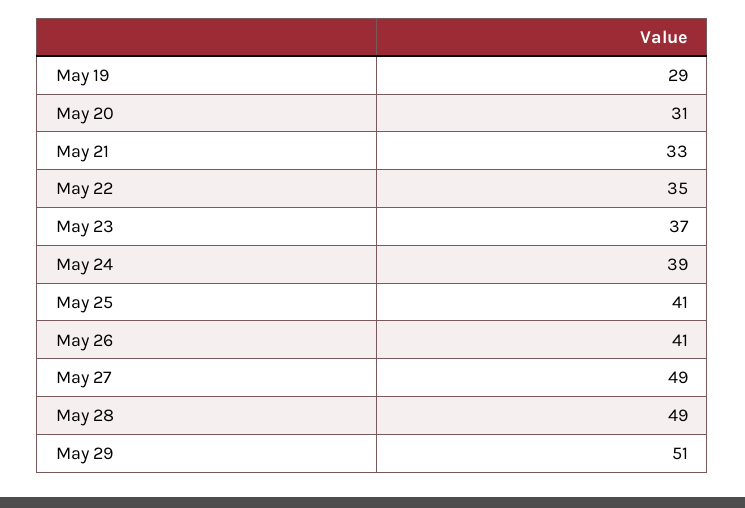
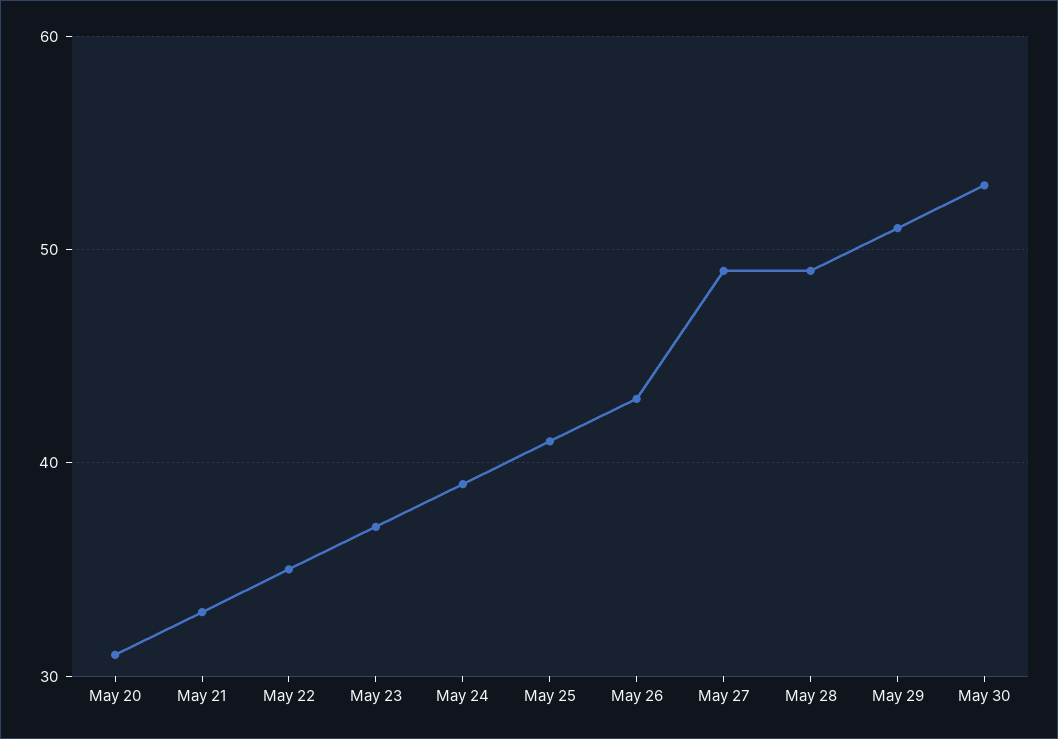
May 19: 29 -> none
May 26: 41 -> 43
May 30: none -> 53

